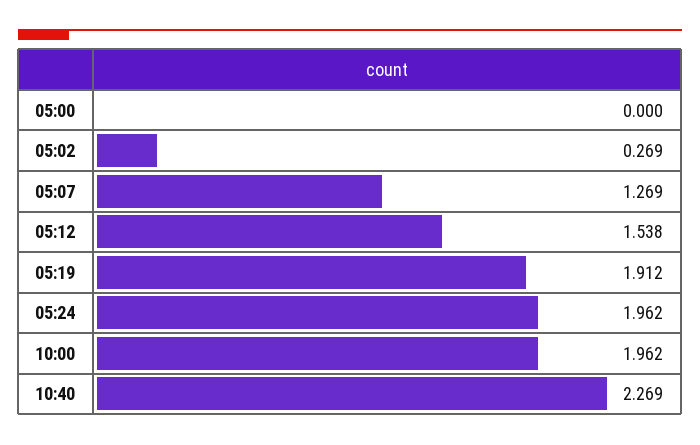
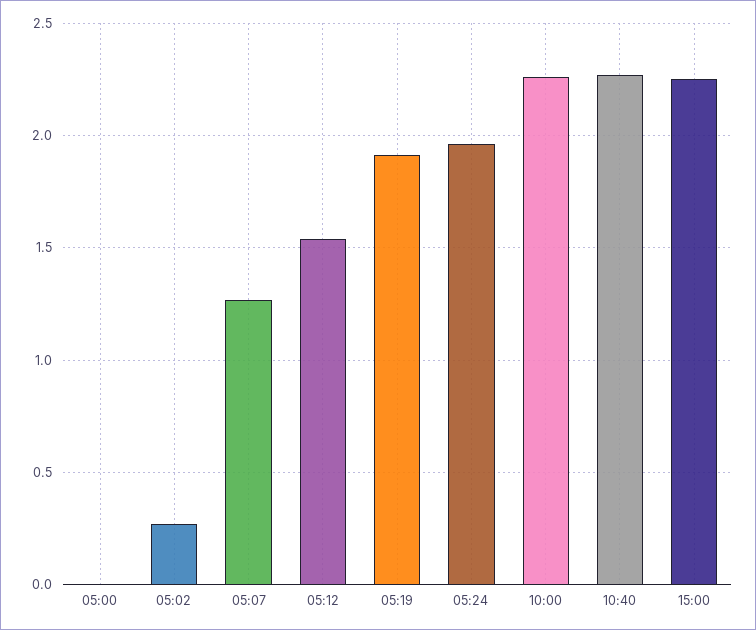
10:00: 1.962 -> 2.25
15:00: none -> 2.25

